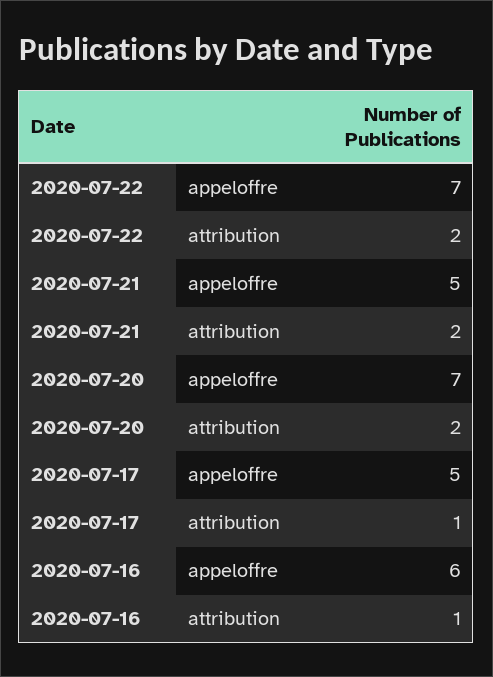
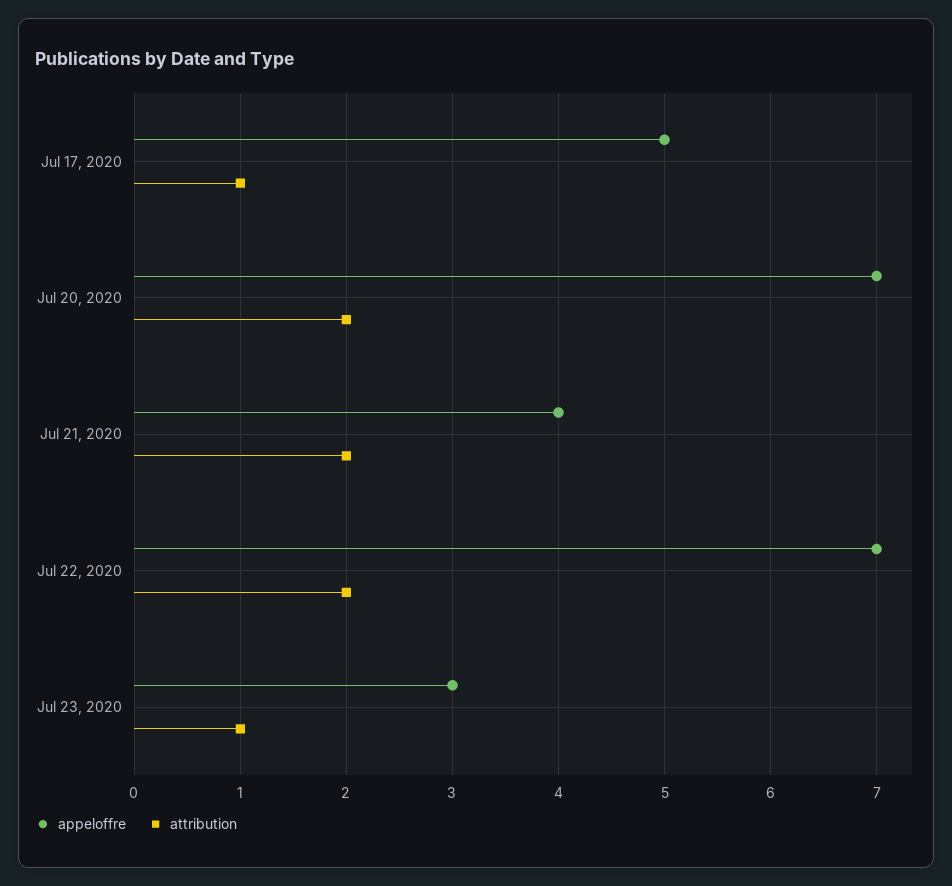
appeloffre, 2020-07-21: 5 -> 4
appeloffre, 2020-07-16: 6 -> none
attribution, 2020-07-16: 1 -> none
appeloffre, Jul 23, 2020: none -> 3
attribution, Jul 23, 2020: none -> 1

